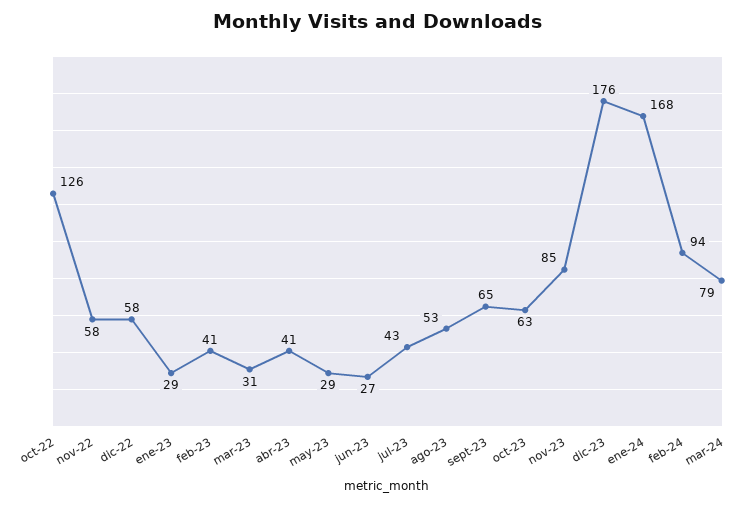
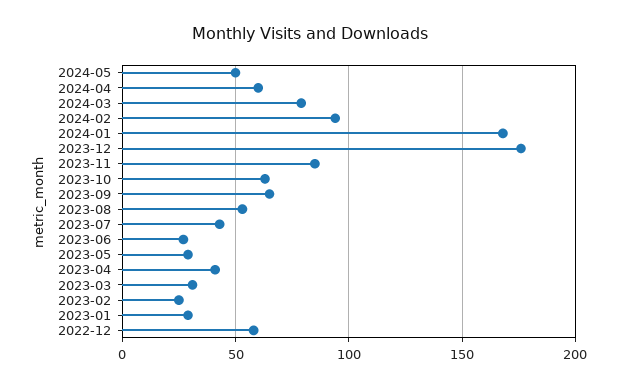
oct-22: 126 -> none
nov-22: 58 -> none
feb-23: 41 -> 25
2024-05: none -> 50
2024-04: none -> 60

